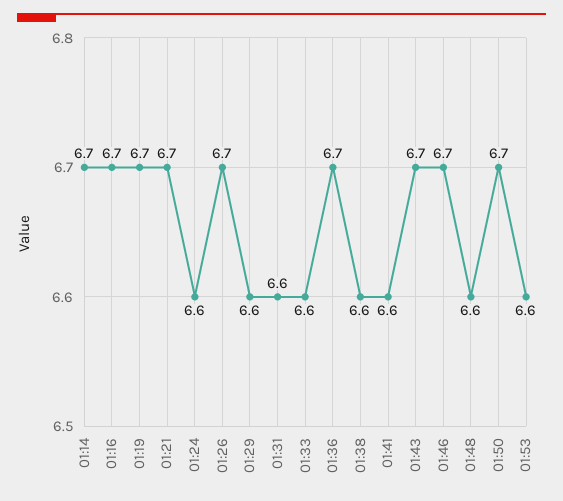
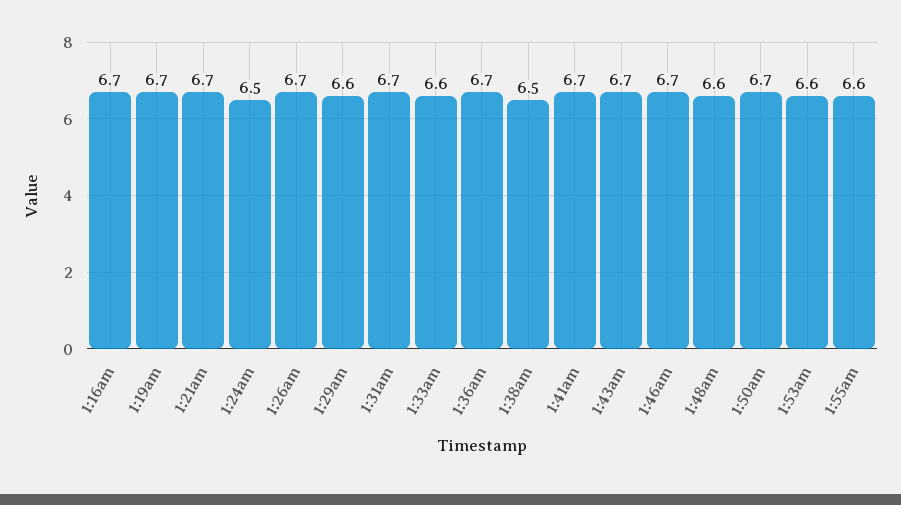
01:14: 6.7 -> none
01:24: 6.6 -> 6.5
01:31: 6.6 -> 6.7
01:38: 6.6 -> 6.5
01:41: 6.6 -> 6.7
1:55am: none -> 6.6

